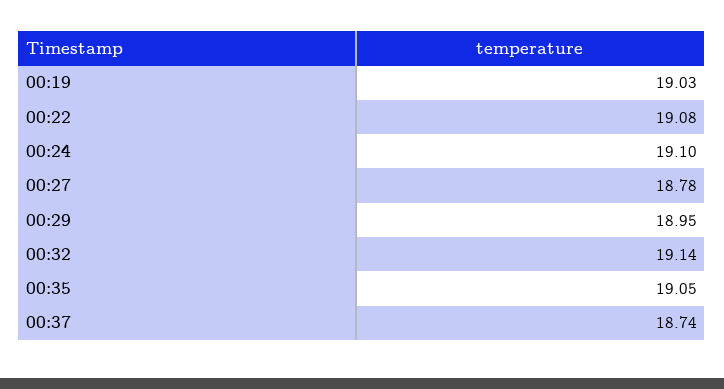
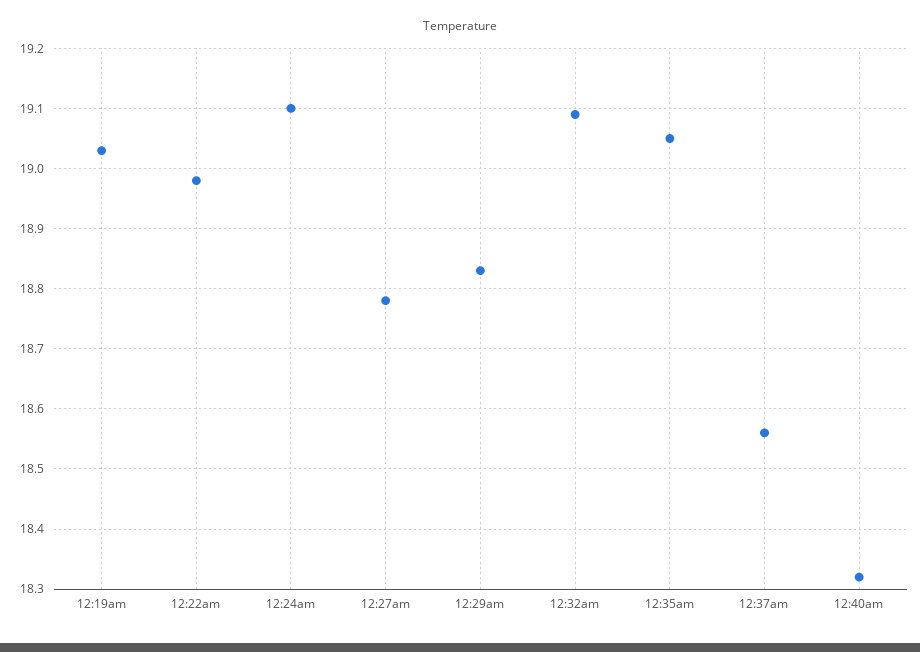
00:22: 19.08 -> 18.98
00:29: 18.95 -> 18.83
00:32: 19.14 -> 19.09
00:37: 18.74 -> 18.56
12:40am: none -> 18.32

